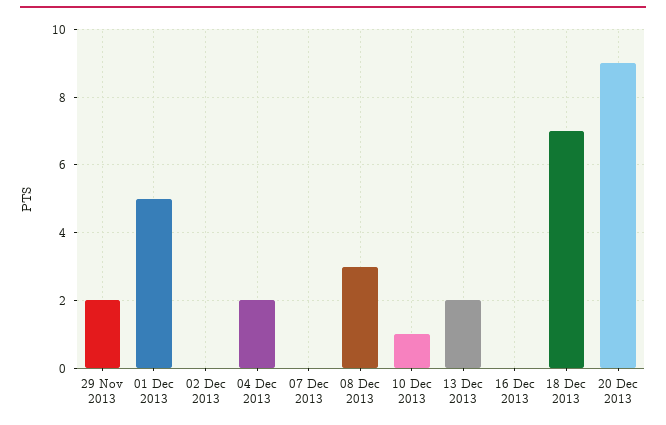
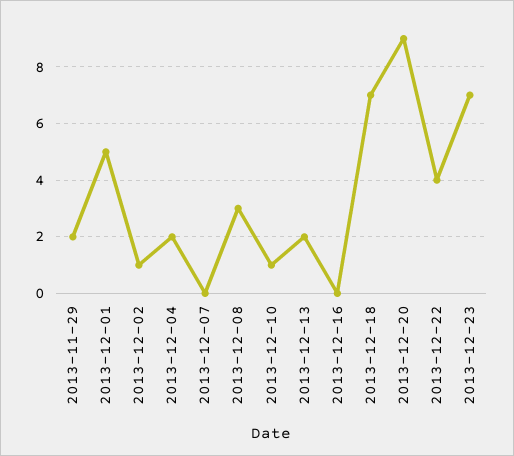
02 Dec 2013: 0 -> 1
2013-12-22: none -> 4
2013-12-23: none -> 7

